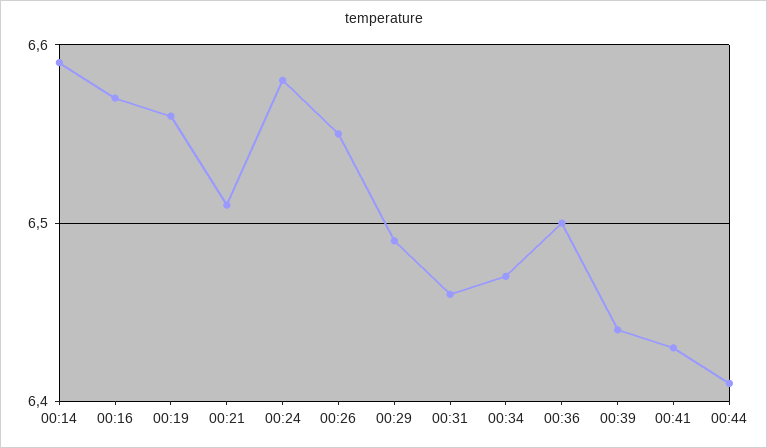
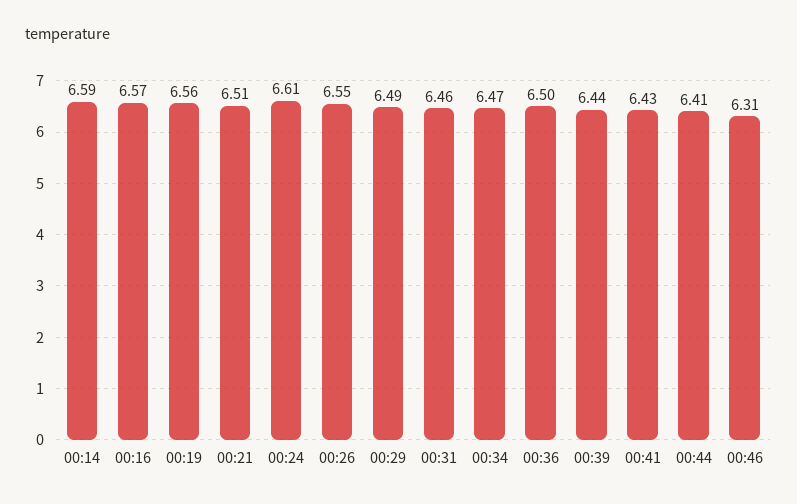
00:24: 6.58 -> 6.61
00:46: none -> 6.31

